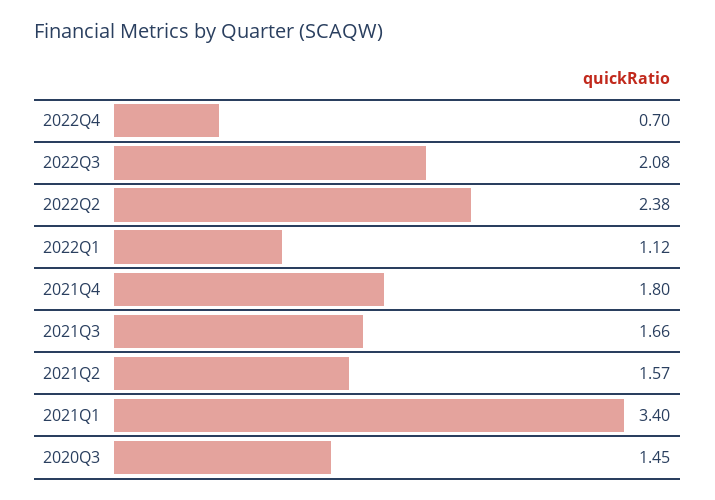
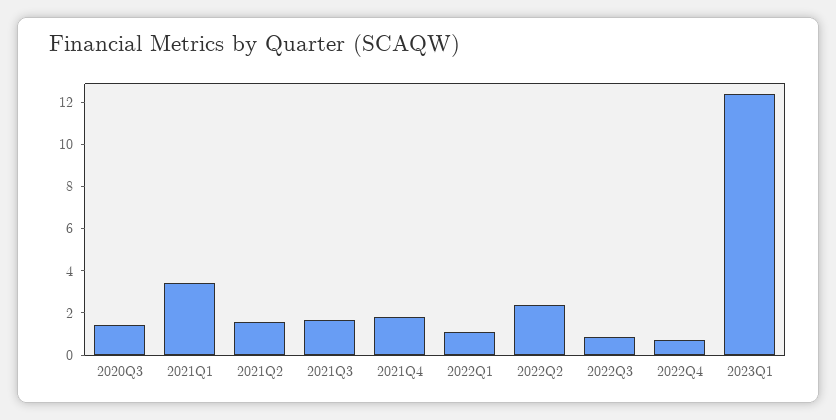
2022Q3: 2.08 -> 1
2023Q1: none -> 12.5

